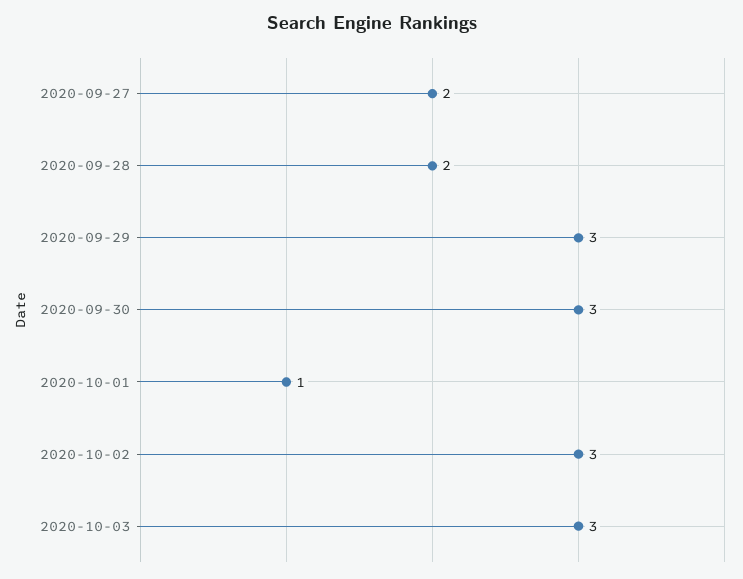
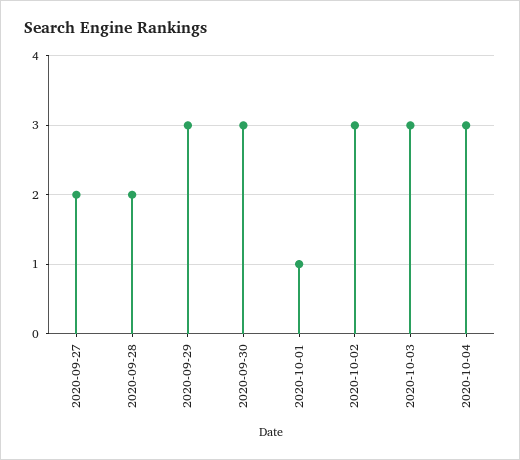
2020-10-04: none -> 3

